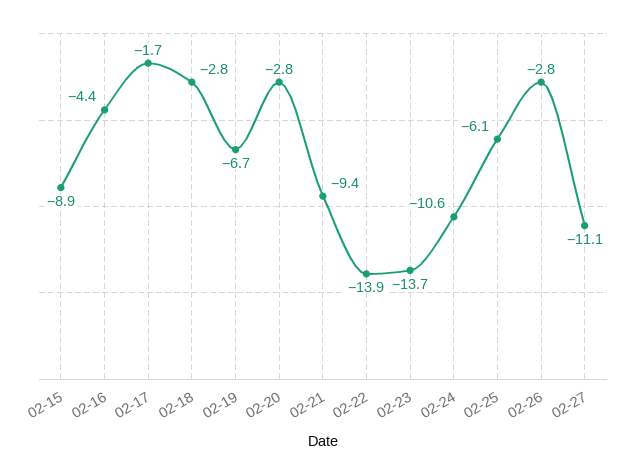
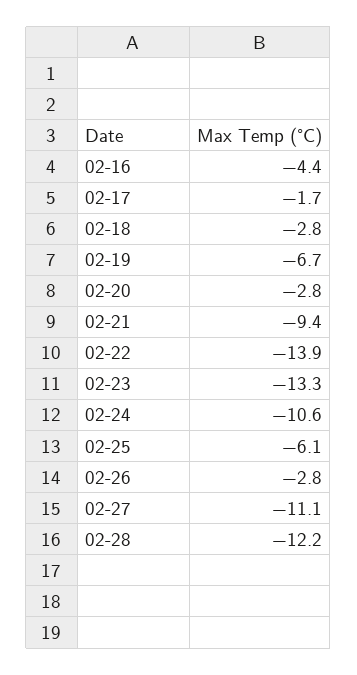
02-15: -8.9 -> none
02-23: -13.7 -> -13.3
02-28: none -> -12.2

